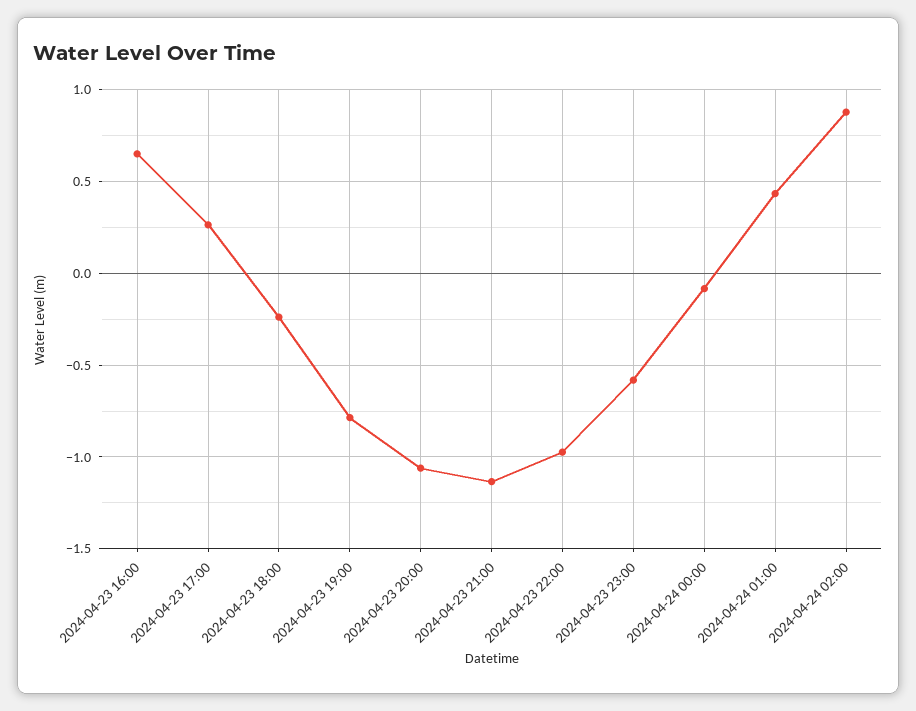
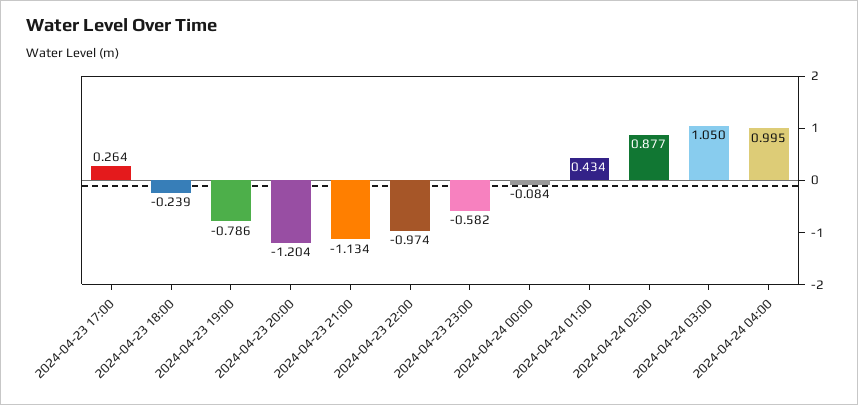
2024-04-23 16:00: 0.65 -> none
2024-04-23 20:00: -1.05 -> -1.204
2024-04-24 03:00: none -> 1.05
2024-04-24 04:00: none -> 0.995

